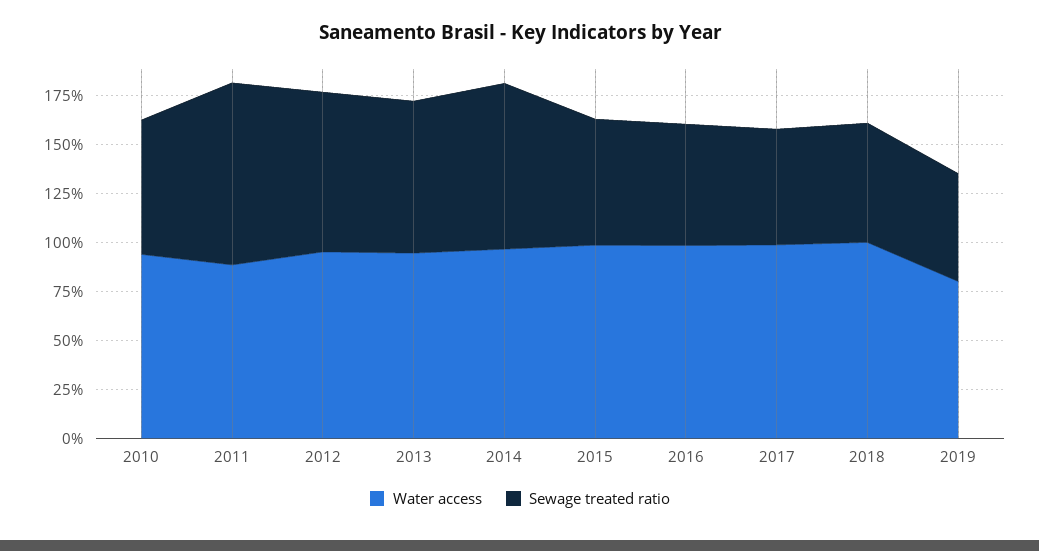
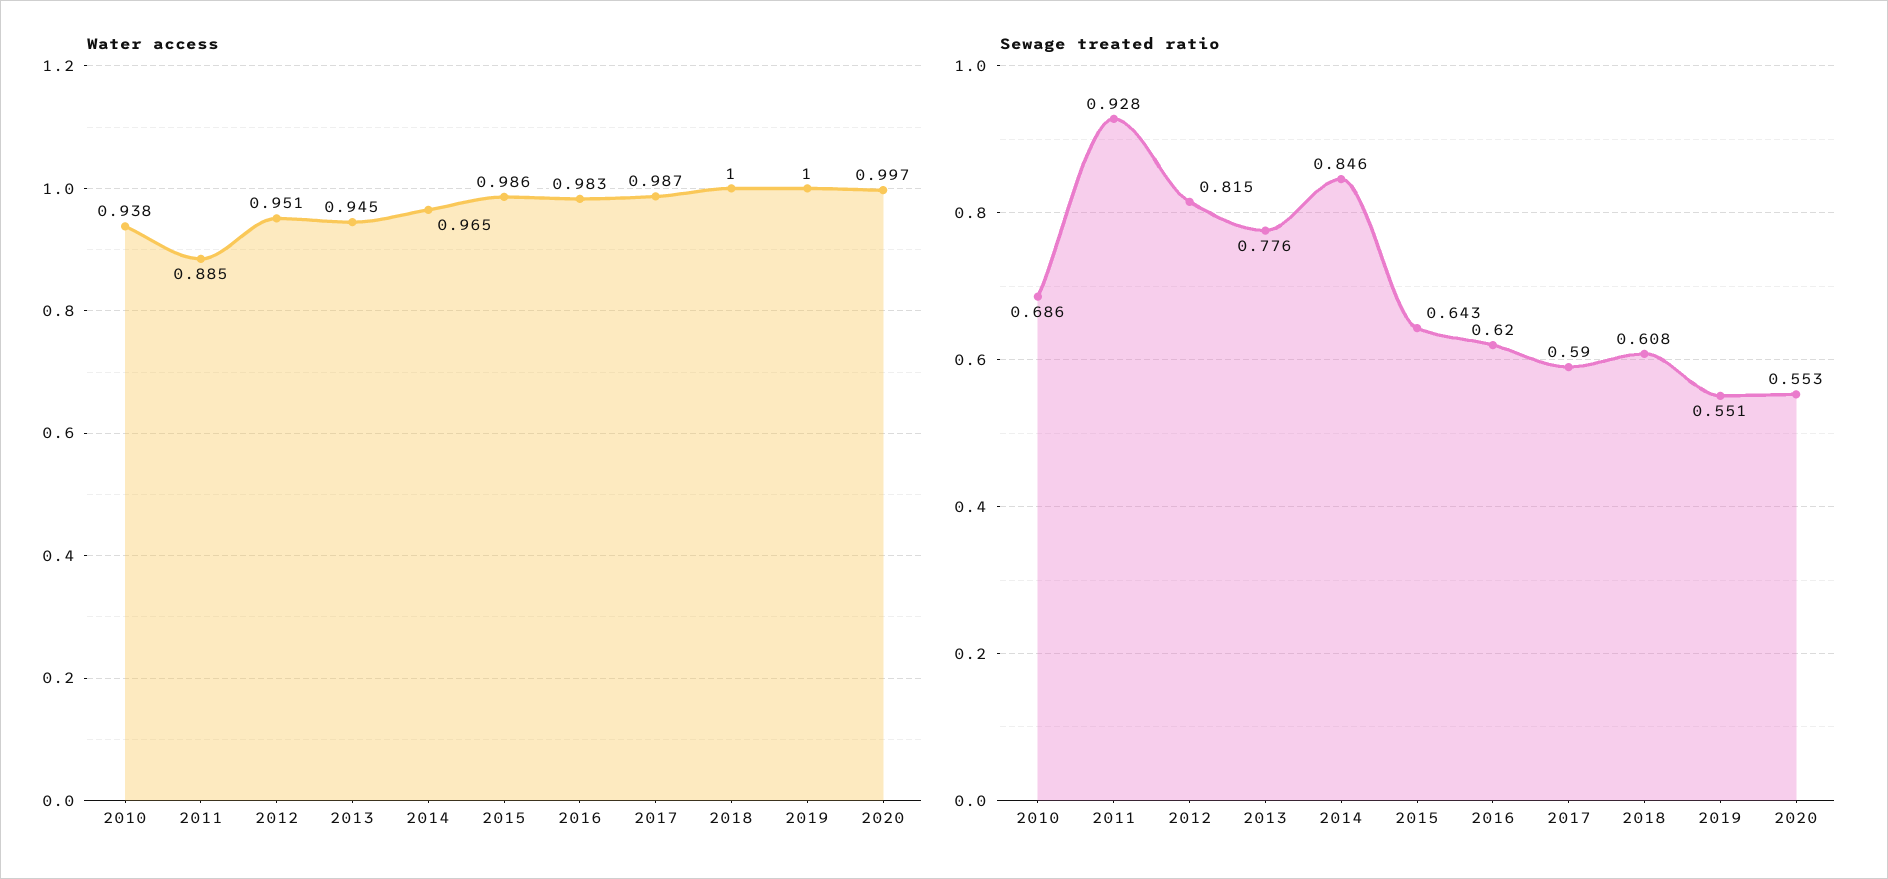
Water access, 2019: 0.8 -> 1
Water access, 2020: none -> 0.997
Sewage treated ratio, 2020: none -> 0.553

